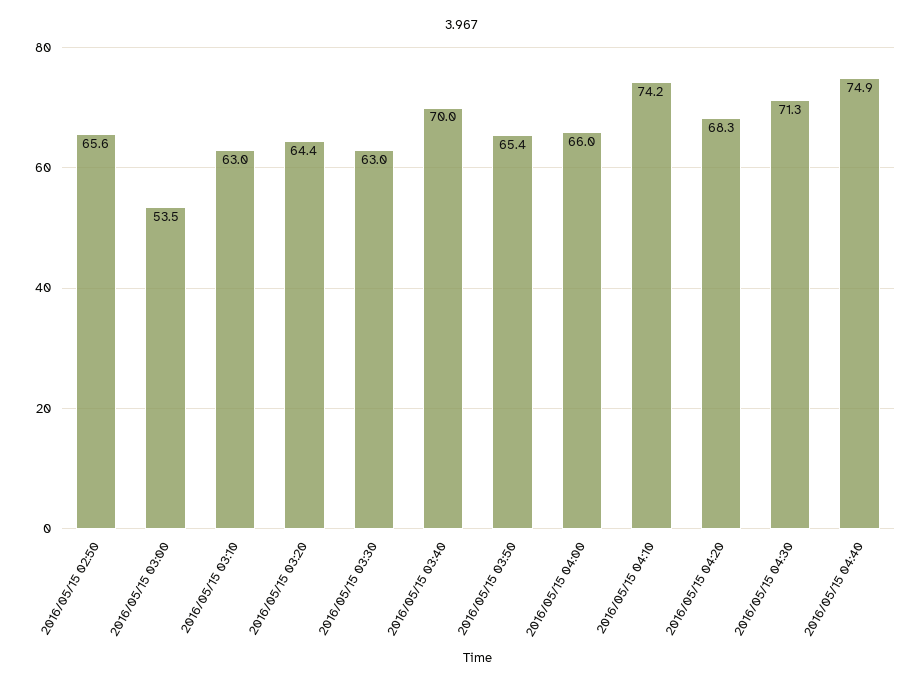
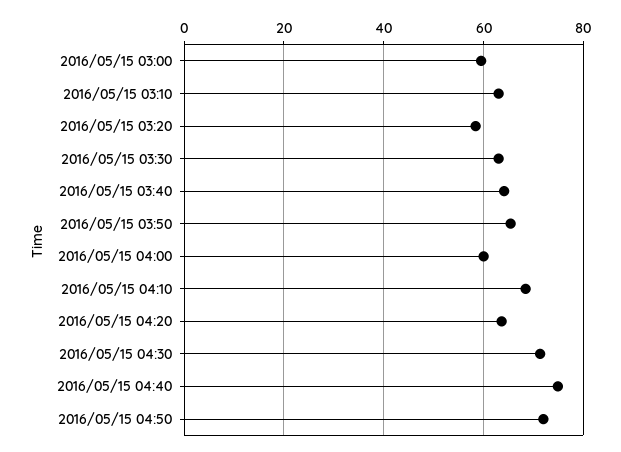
2016/05/15 02:50: 65.6 -> none
2016/05/15 03:00: 53.5 -> 60
2016/05/15 03:20: 64.4 -> 58
2016/05/15 03:40: 70 -> 64
2016/05/15 04:00: 66 -> 60
2016/05/15 04:10: 74.2 -> 68
2016/05/15 04:20: 68.3 -> 64
2016/05/15 04:50: none -> 72

